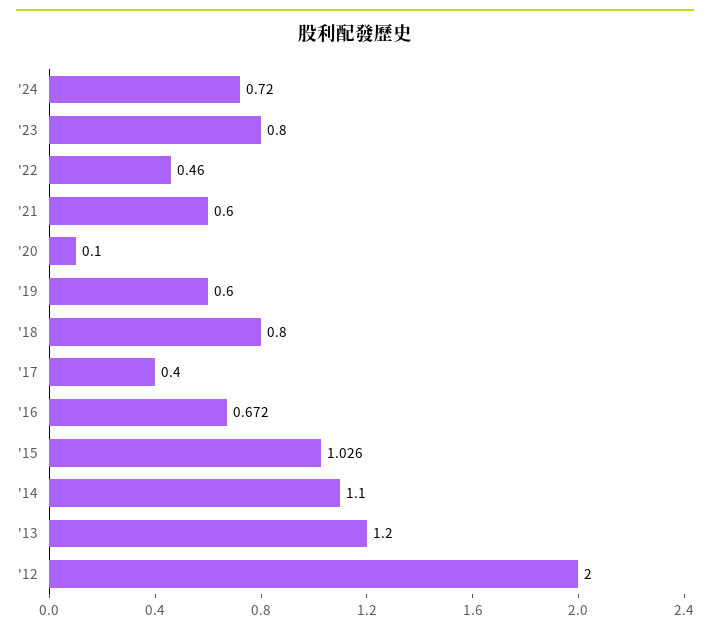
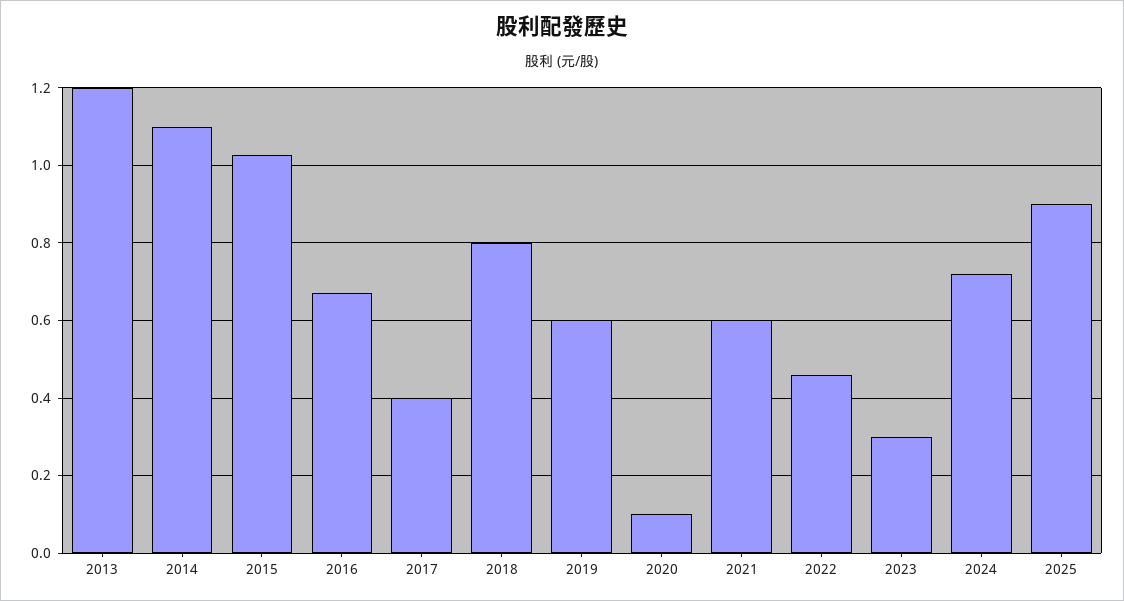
'23: 0.8 -> 0.3
'12: 2 -> none
2025: none -> 0.9

